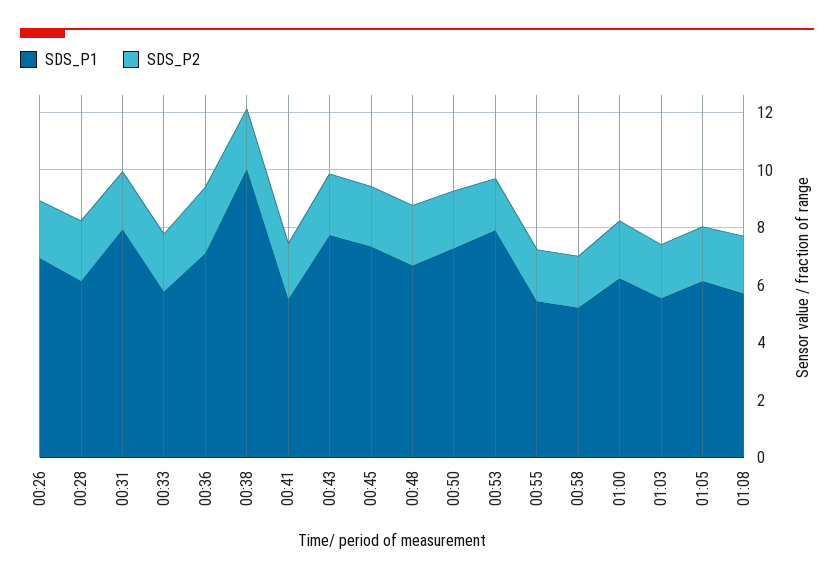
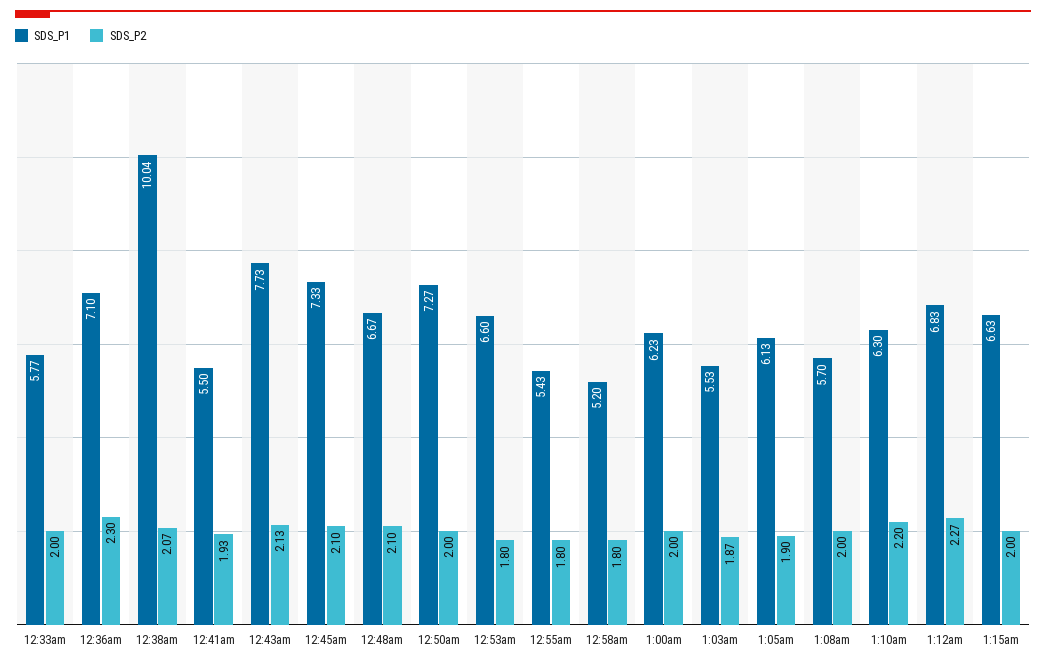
SDS_P1, 00:26: 7 -> none
SDS_P2, 00:26: 2 -> none
SDS_P1, 00:28: 6 -> none
SDS_P2, 00:28: 2 -> none
SDS_P1, 00:31: 8 -> none
SDS_P2, 00:31: 2 -> none
SDS_P1, 00:53: 8 -> 6.6
SDS_P1, 1:10am: none -> 6.3
SDS_P2, 1:10am: none -> 2.2
SDS_P1, 1:12am: none -> 6.83
SDS_P2, 1:12am: none -> 2.27
SDS_P1, 1:15am: none -> 6.63
SDS_P2, 1:15am: none -> 2

